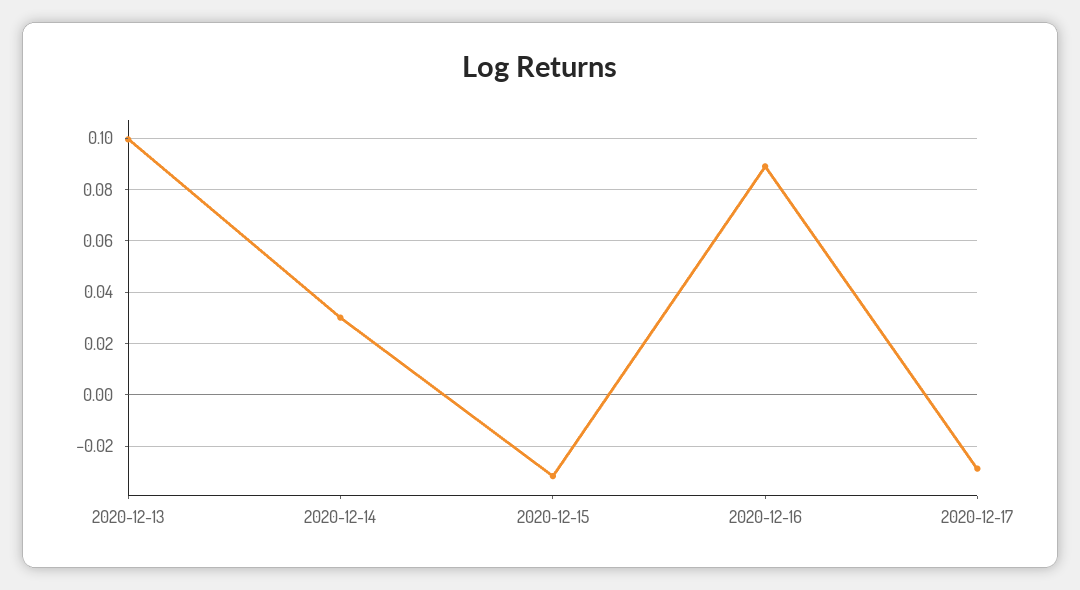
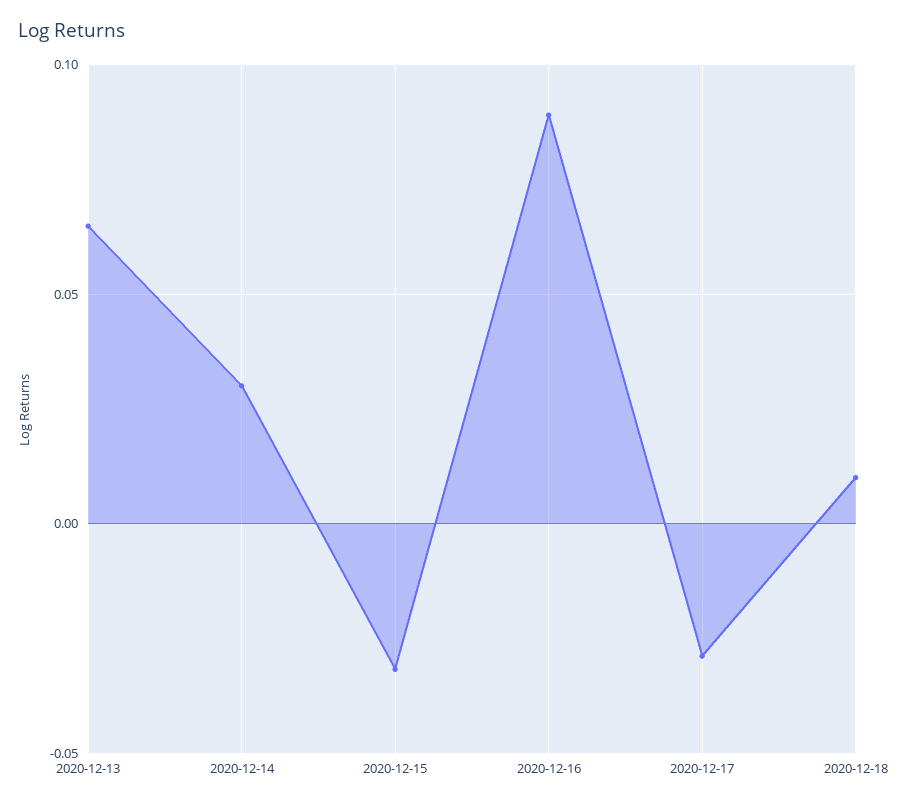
2020-12-13: 0.1 -> 0.065
2020-12-18: none -> 0.01

